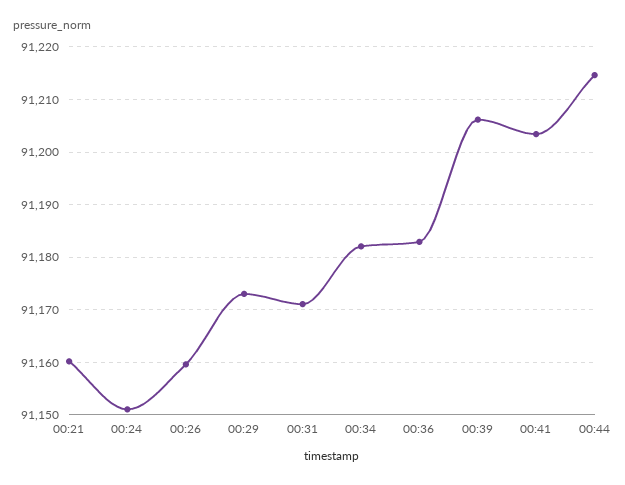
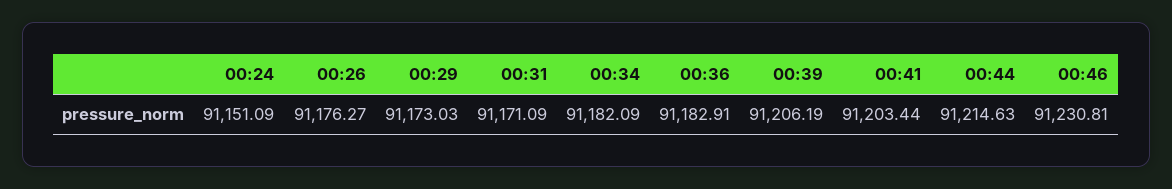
00:21: 91160 -> none
00:26: 91160 -> 91176.27
00:46: none -> 91230.81

